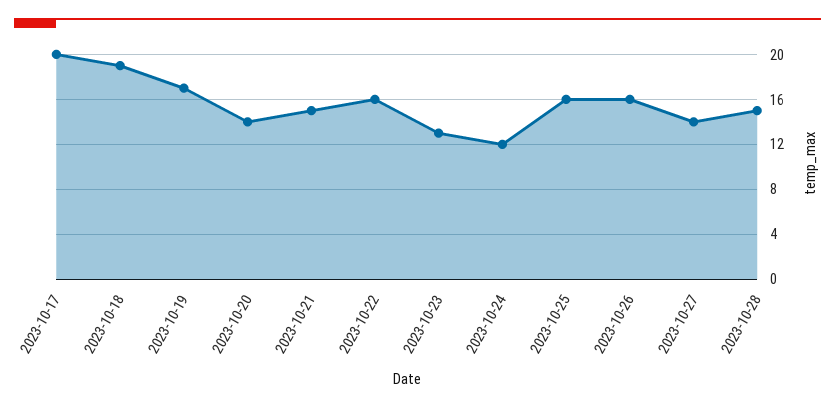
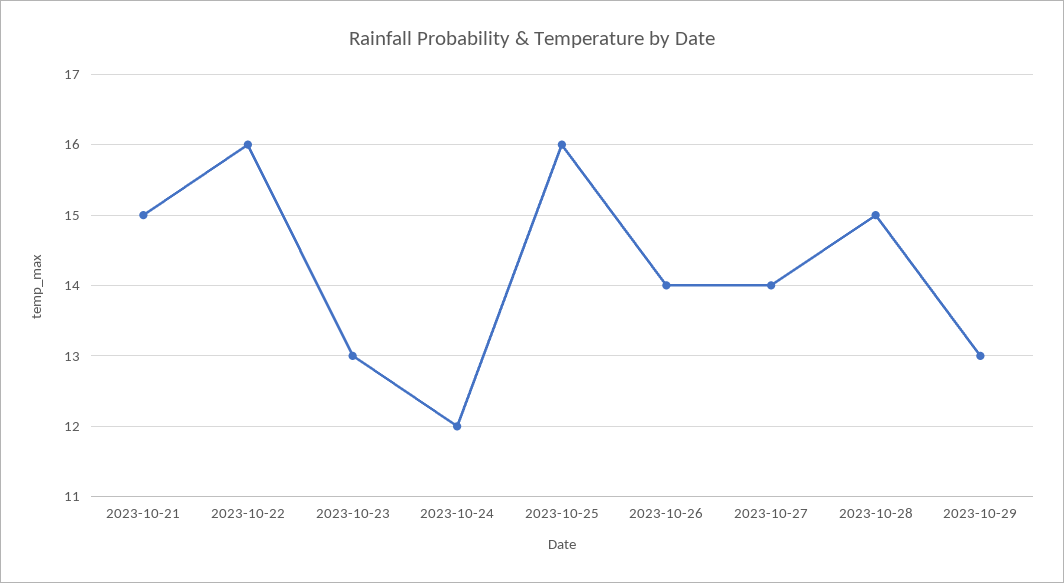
2023-10-17: 20 -> none
2023-10-18: 19 -> none
2023-10-19: 17 -> none
2023-10-20: 14 -> none
2023-10-26: 16 -> 14
2023-10-29: none -> 13

